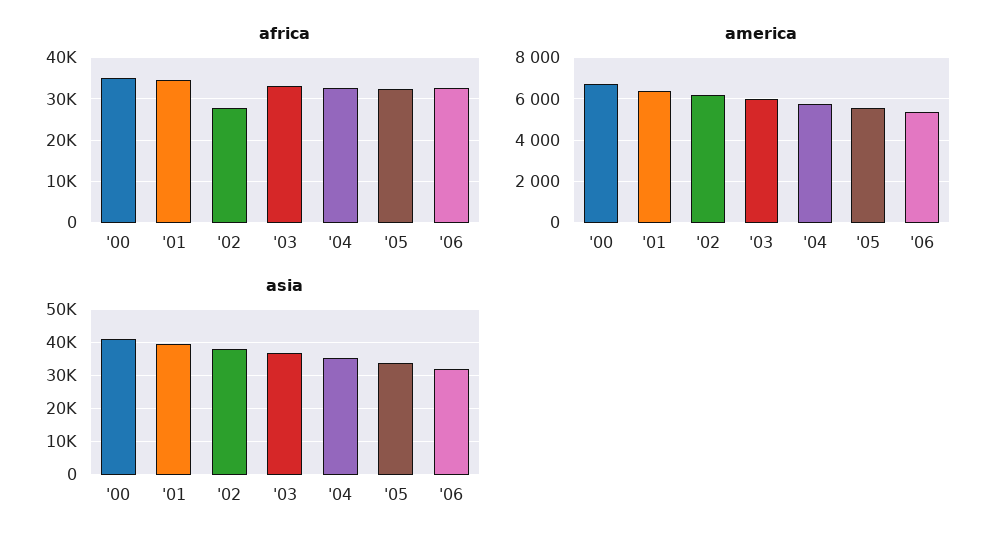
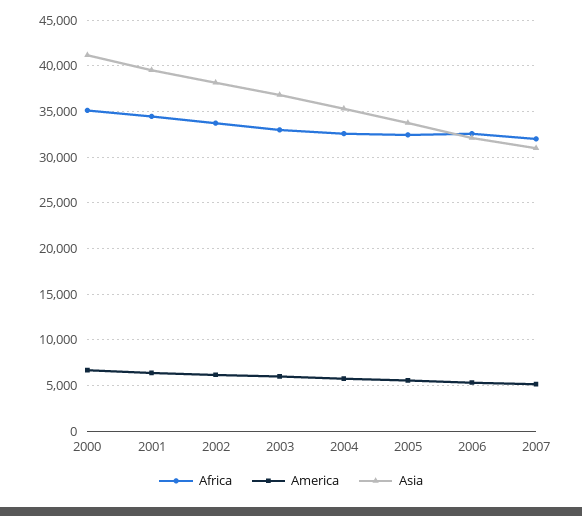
africa, '02: 28000 -> 34000
africa, 2007: none -> 32000
america, 2007: none -> 5000
asia, 2007: none -> 31000

